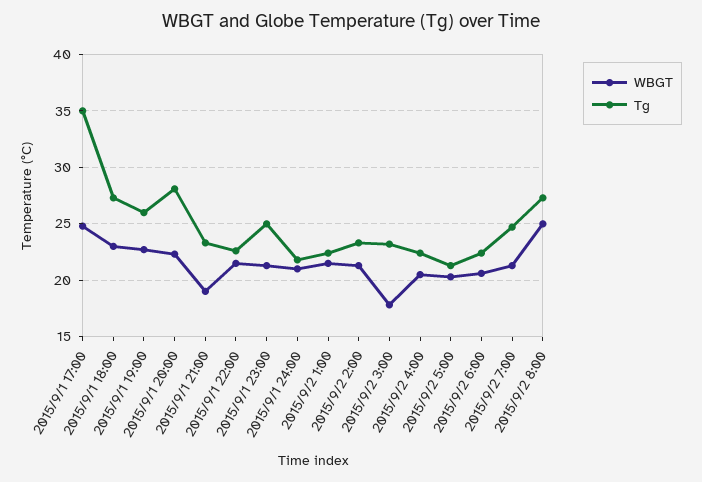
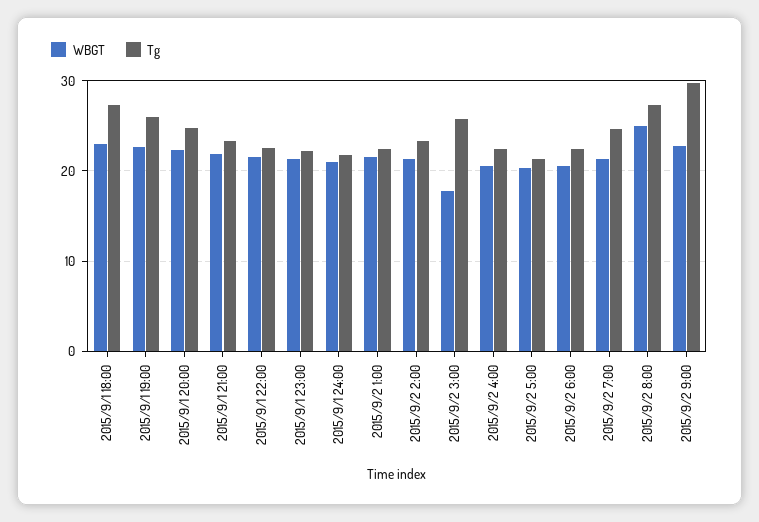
WBGT, 2015/9/1 17:00: 25 -> none
Tg, 2015/9/1 17:00: 35 -> none
Tg, 2015/9/1 20:00: 28 -> 25
WBGT, 2015/9/1 21:00: 19 -> 22
Tg, 2015/9/1 23:00: 25 -> 22
Tg, 2015/9/2 3:00: 23 -> 26
WBGT, 2015/9/2 9:00: none -> 23
Tg, 2015/9/2 9:00: none -> 30

